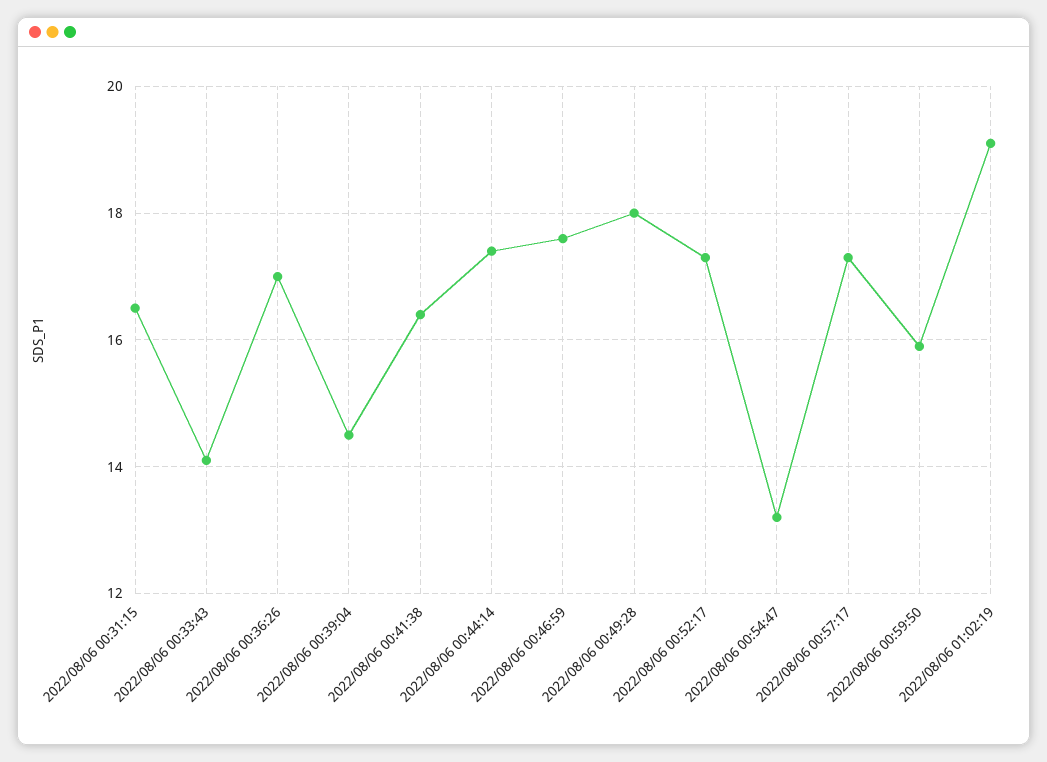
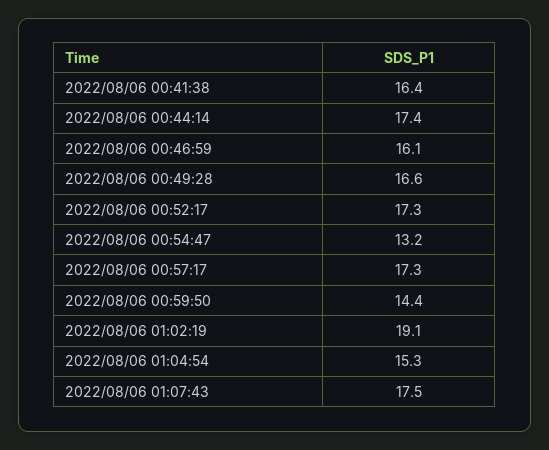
2022/08/06 00:31:15: 16.5 -> none
2022/08/06 00:33:43: 14 -> none
2022/08/06 00:36:26: 17 -> none
2022/08/06 00:39:04: 14.5 -> none
2022/08/06 00:46:59: 17.5 -> 16.1
2022/08/06 00:49:28: 18 -> 16.6
2022/08/06 00:59:50: 16 -> 14.4
2022/08/06 01:04:54: none -> 15.3
2022/08/06 01:07:43: none -> 17.5

